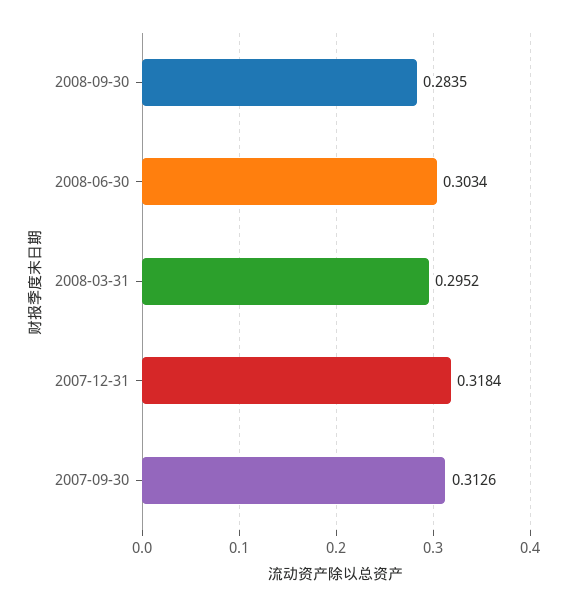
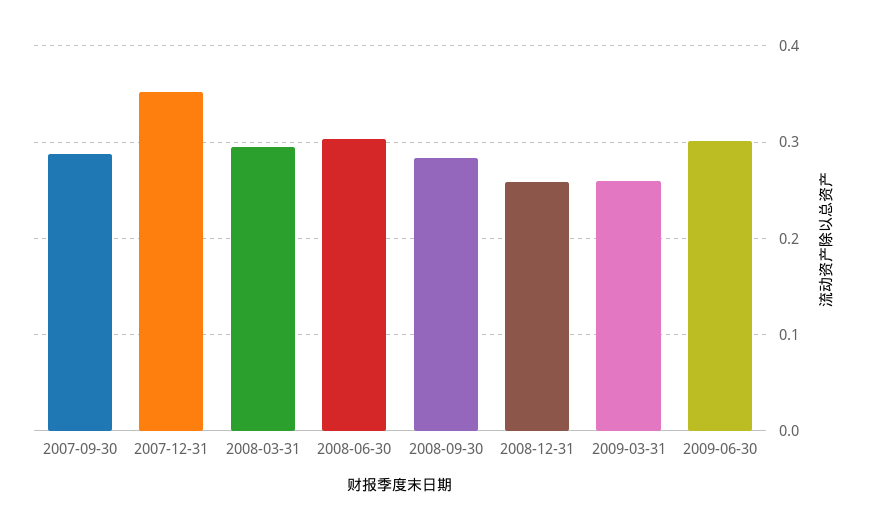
2007-12-31: 0.3184 -> 0.35
2007-09-30: 0.3126 -> 0.29
2008-12-31: none -> 0.26
2009-03-31: none -> 0.26
2009-06-30: none -> 0.3

